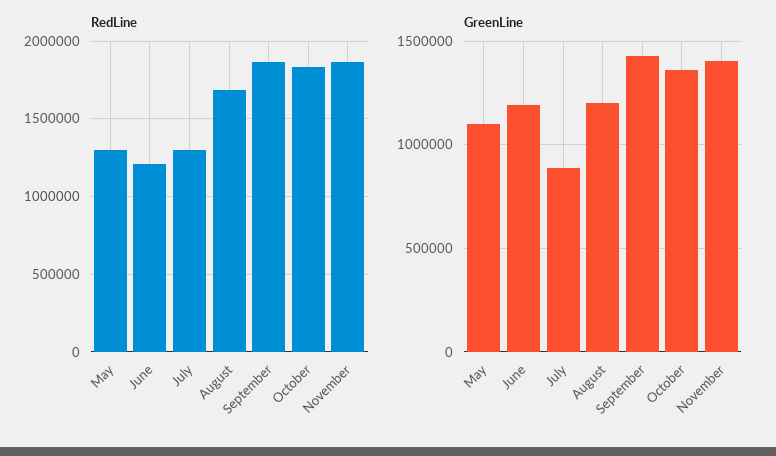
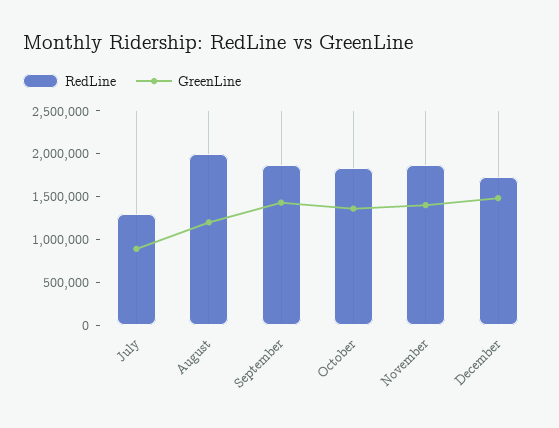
RedLine, May: 1300000 -> none
RedLine, June: 1200000 -> none
RedLine, August: 1700000 -> 2000000
GreenLine, May: 1100000 -> none
GreenLine, June: 1200000 -> none
RedLine, December: none -> 1700000
GreenLine, December: none -> 1500000

